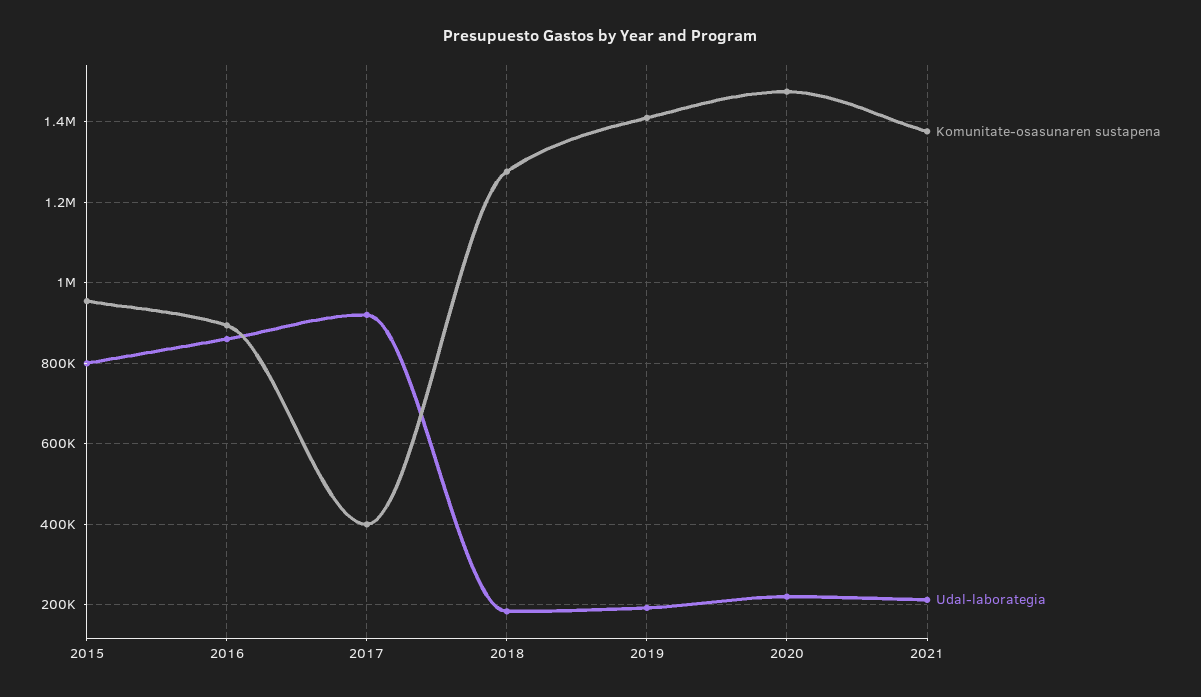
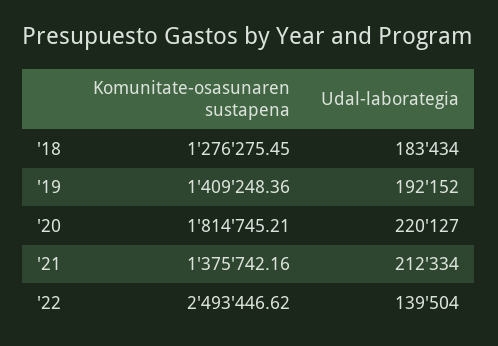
Komunitate-osasunaren sustapena, 2015: 960000 -> none
Udal-laborategia, 2015: 800000 -> none
Komunitate-osasunaren sustapena, 2016: 900000 -> none
Udal-laborategia, 2016: 860000 -> none
Komunitate-osasunaren sustapena, 2017: 400000 -> none
Udal-laborategia, 2017: 920000 -> none
Komunitate-osasunaren sustapena, 2020: 1480000 -> 1814745.21
Komunitate-osasunaren sustapena, '22: none -> 2493446.62
Udal-laborategia, '22: none -> 139504

